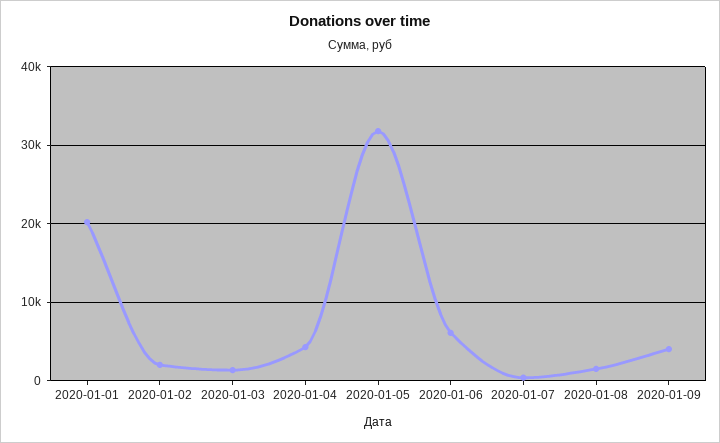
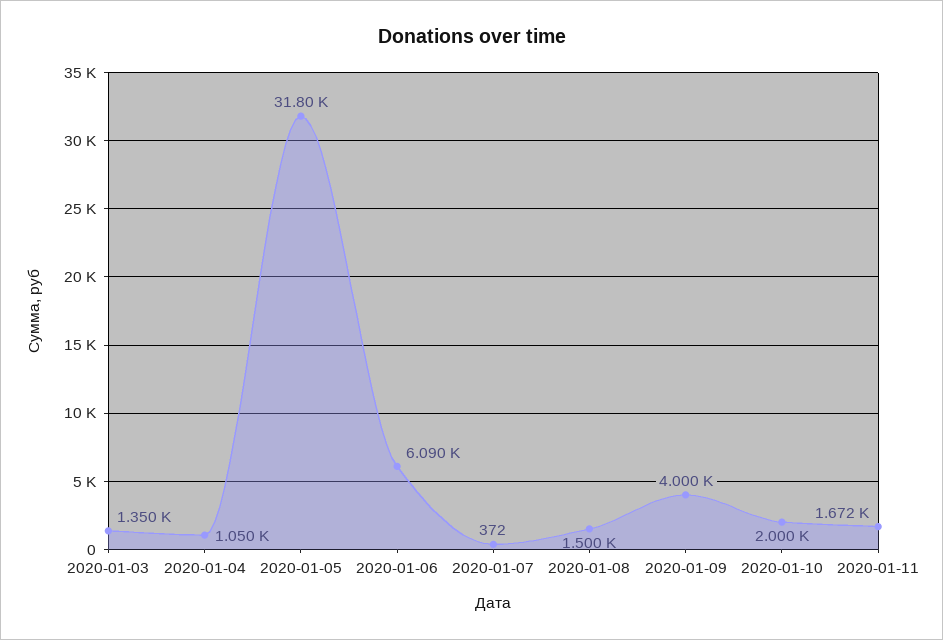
2020-01-01: 20000 -> none
2020-01-02: 2000 -> none
2020-01-04: 4000 -> 1050
2020-01-10: none -> 2000
2020-01-11: none -> 1672

